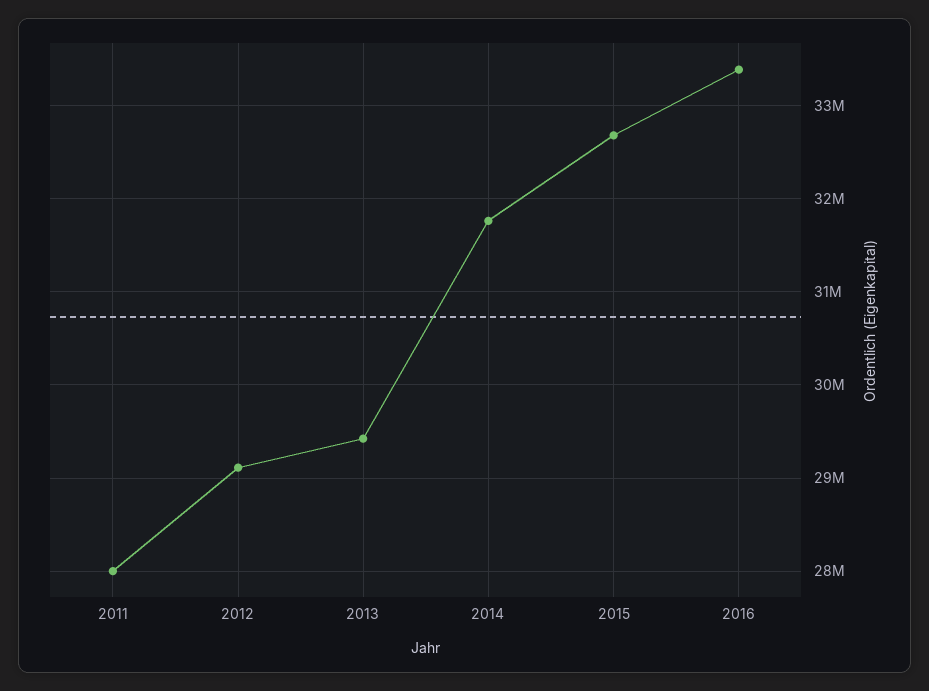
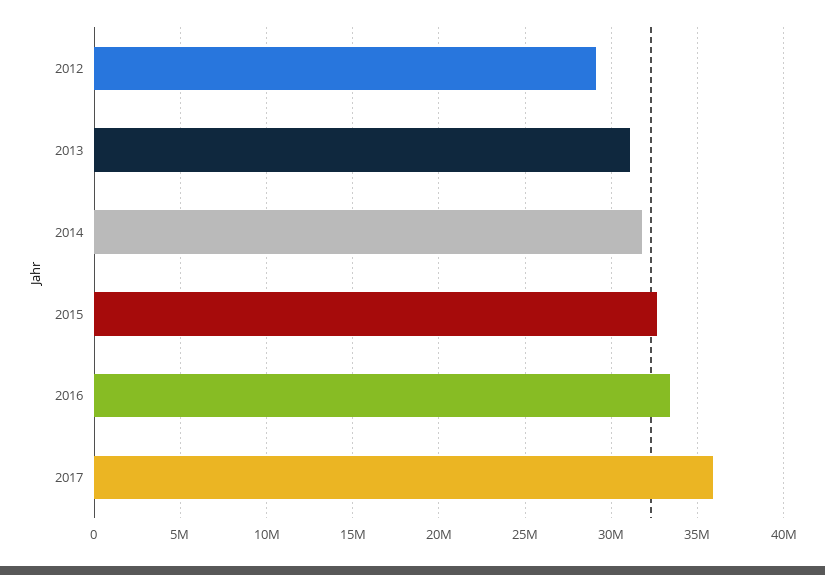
2011: 28000000 -> none
2013: 29400000 -> 31000000
2017: none -> 36000000

